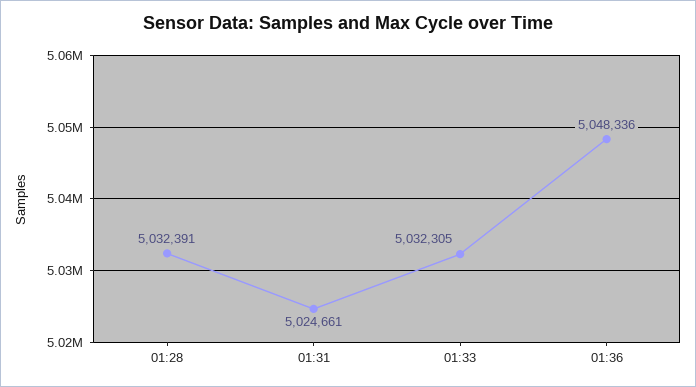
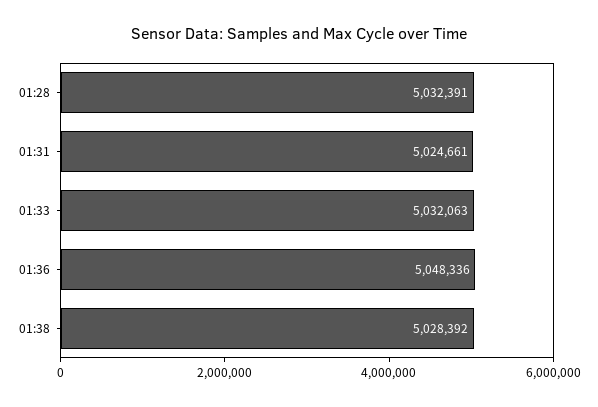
01:33: 5032305 -> 5032063
01:38: none -> 5028392

